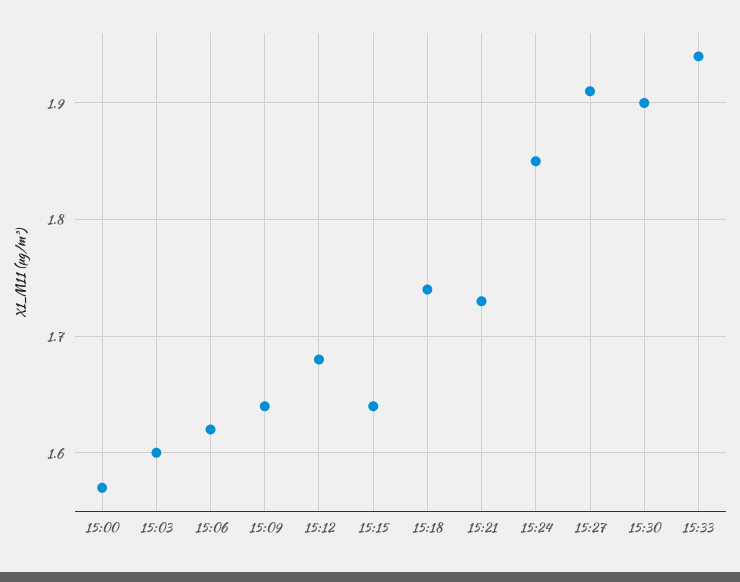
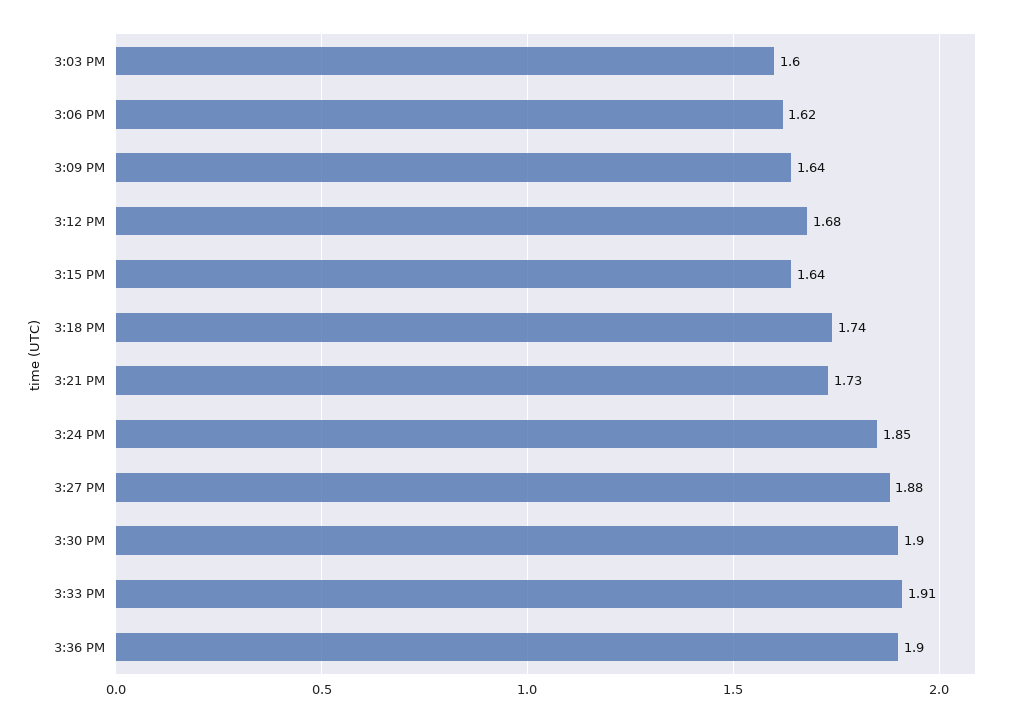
15:00: 1.57 -> none
15:27: 1.91 -> 1.88
15:33: 1.94 -> 1.91
3:36 PM: none -> 1.9

